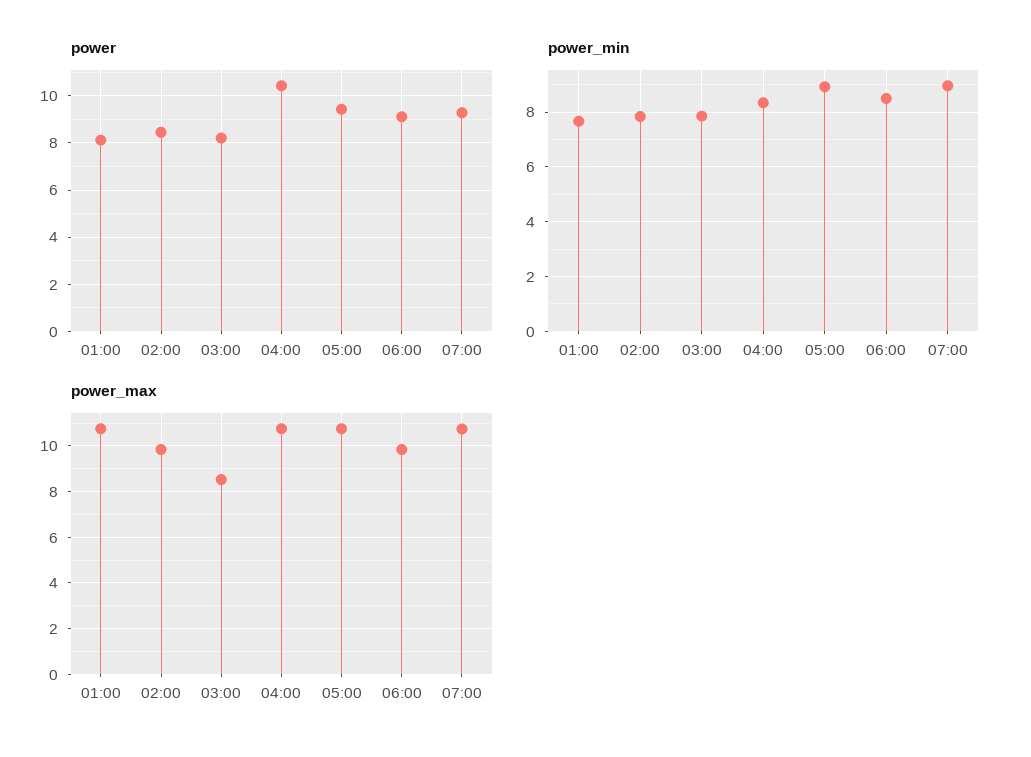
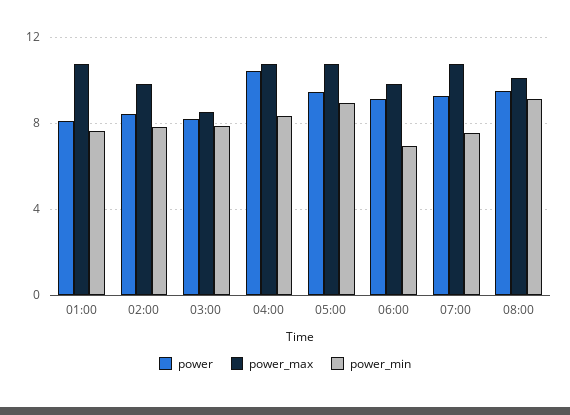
power_min, 06:00: 8.5 -> 7
power_min, 07:00: 9 -> 7.5
power, 08:00: none -> 9.5
power_max, 08:00: none -> 10
power_min, 08:00: none -> 9

